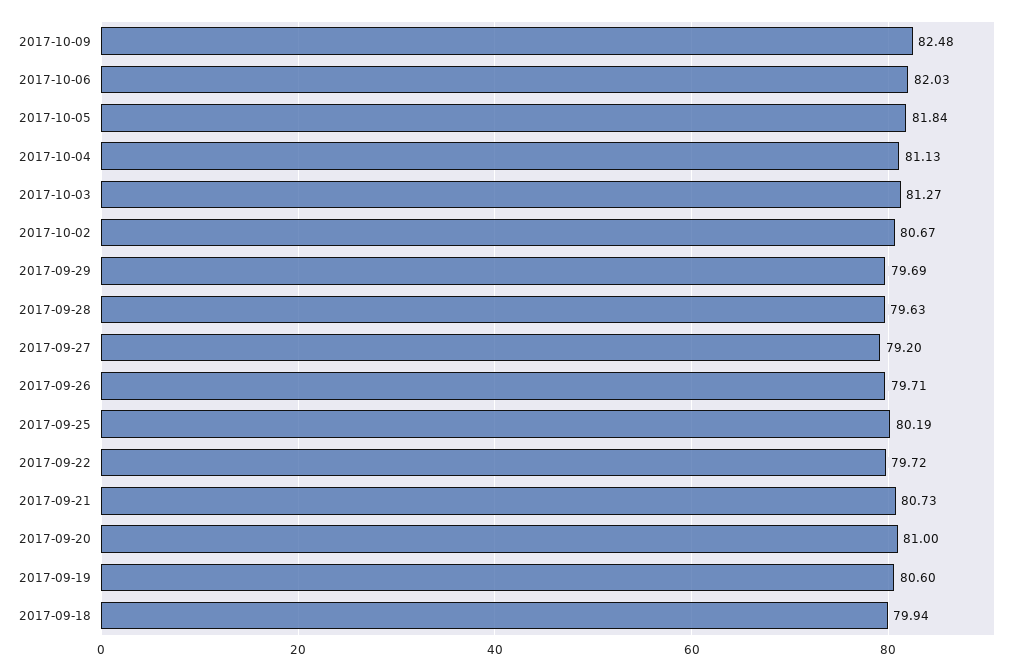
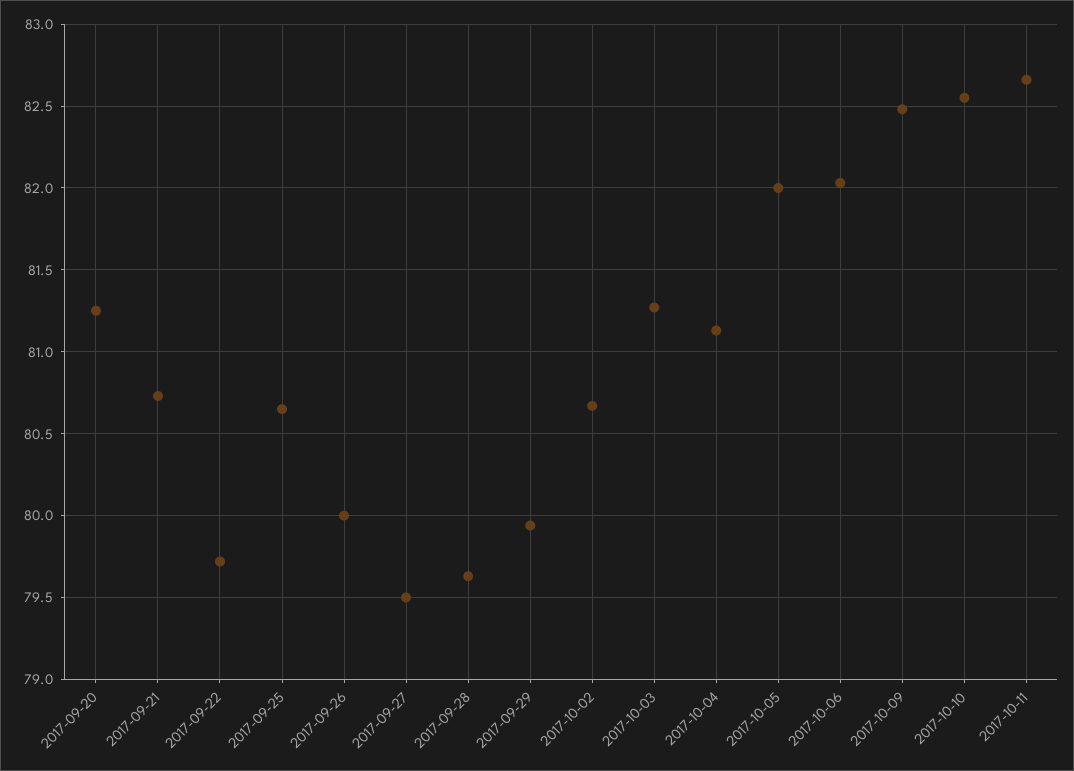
2017-10-05: 81.84 -> 82
2017-09-29: 79.69 -> 79.95
2017-09-27: 79.2 -> 79.5
2017-09-26: 79.71 -> 80
2017-09-25: 80.19 -> 80.65
2017-09-20: 81 -> 81.25
2017-09-19: 80.6 -> none
2017-09-18: 79.94 -> none
2017-10-10: none -> 82.55
2017-10-11: none -> 82.65

